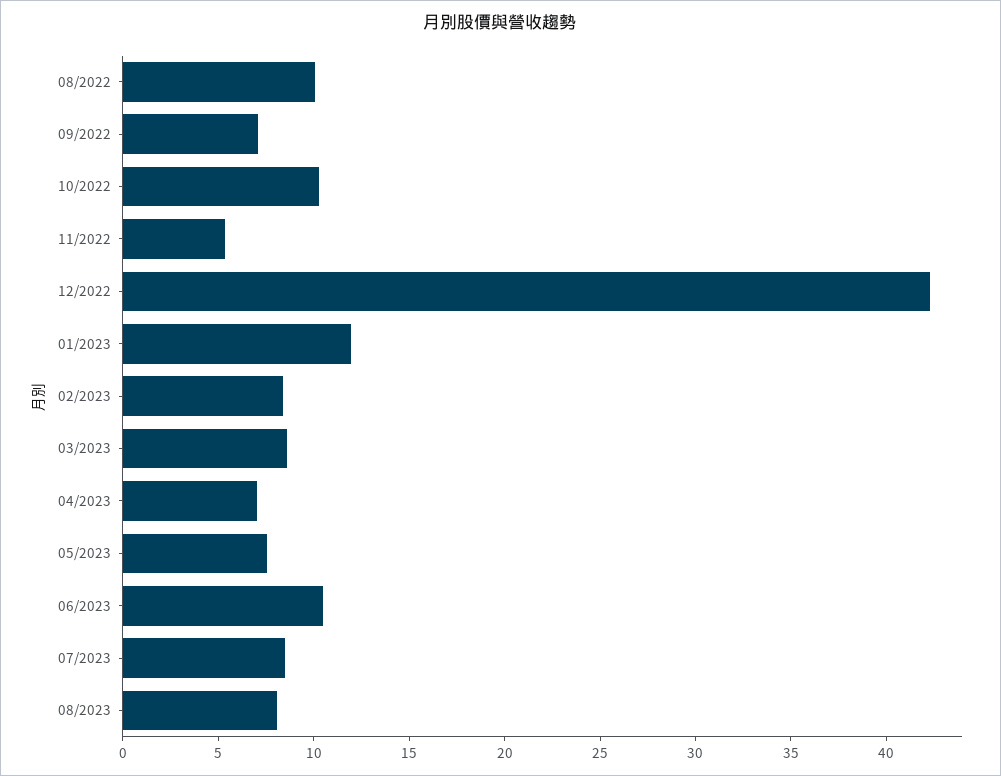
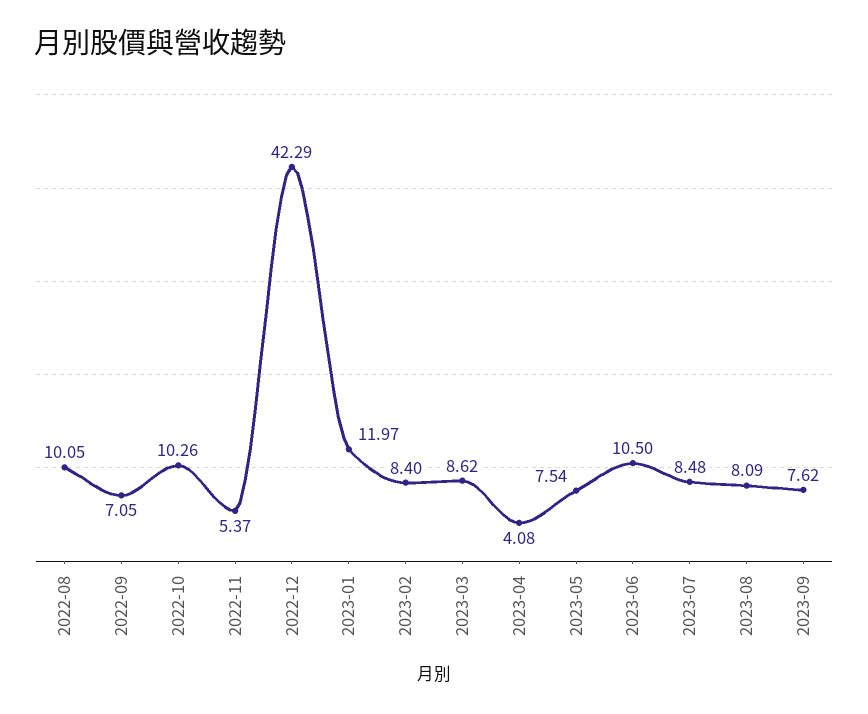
04/2023: 7 -> 4.08
2023-09: none -> 7.62

